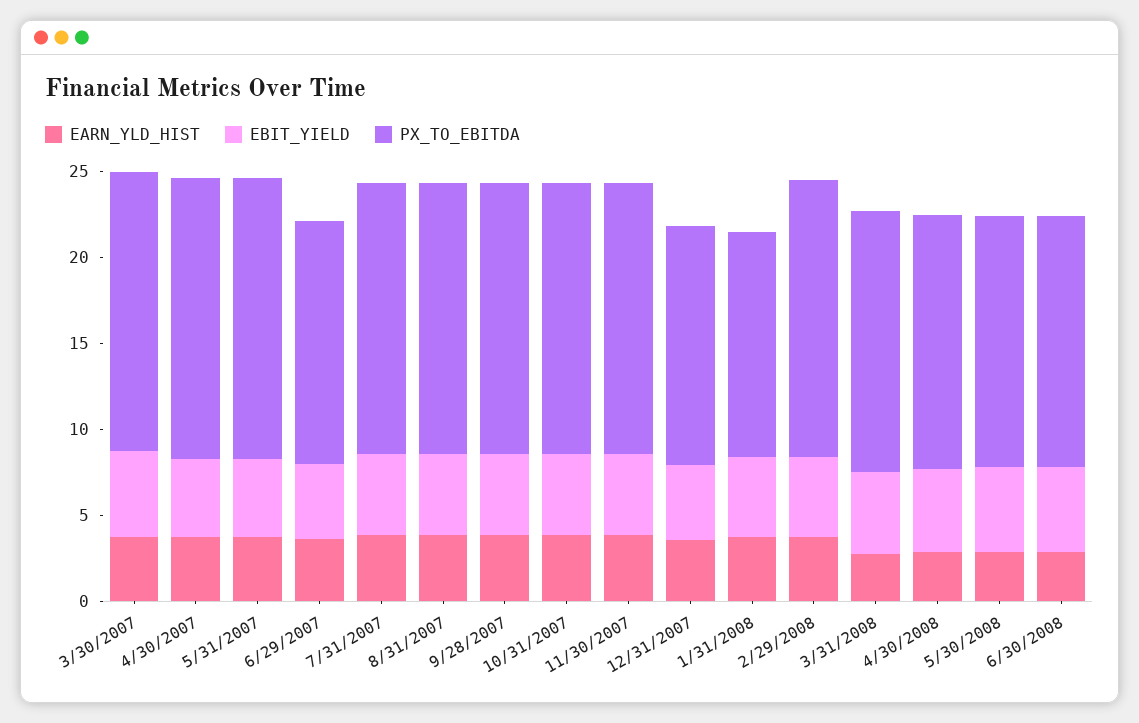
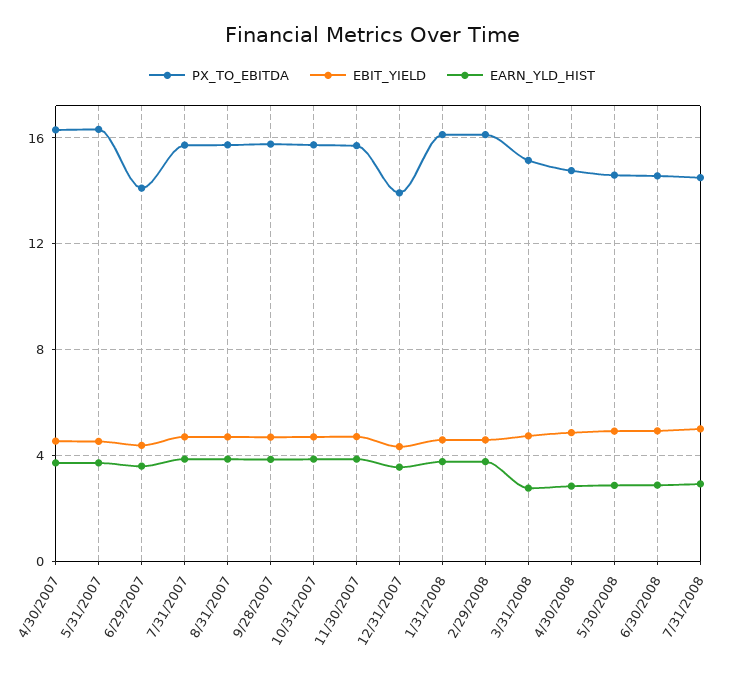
EARN_YLD_HIST, 3/30/2007: 4 -> none
EBIT_YIELD, 3/30/2007: 5 -> none
PX_TO_EBITDA, 3/30/2007: 16 -> none
PX_TO_EBITDA, 1/31/2008: 13 -> 16
PX_TO_EBITDA, 7/31/2008: none -> 14.5
EBIT_YIELD, 7/31/2008: none -> 5
EARN_YLD_HIST, 7/31/2008: none -> 3

